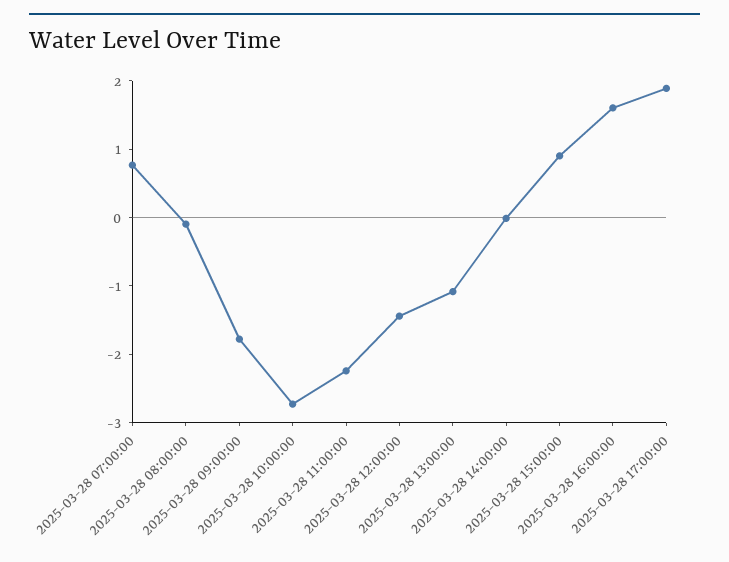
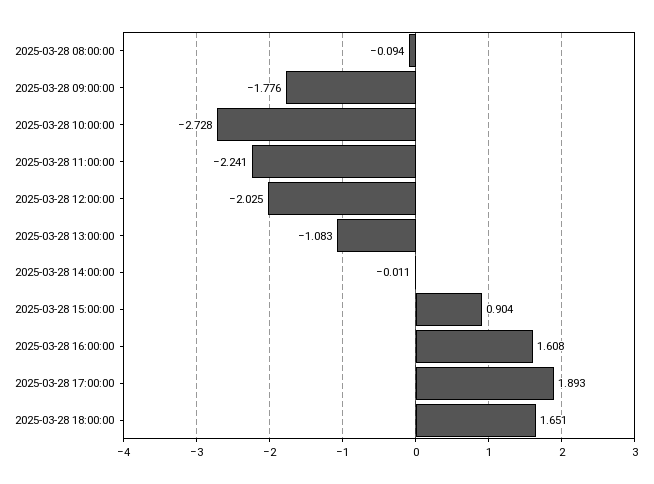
2025-03-28 07:00:00: 0.8 -> none
2025-03-28 12:00:00: -1.4 -> -2.025
2025-03-28 18:00:00: none -> 1.651

